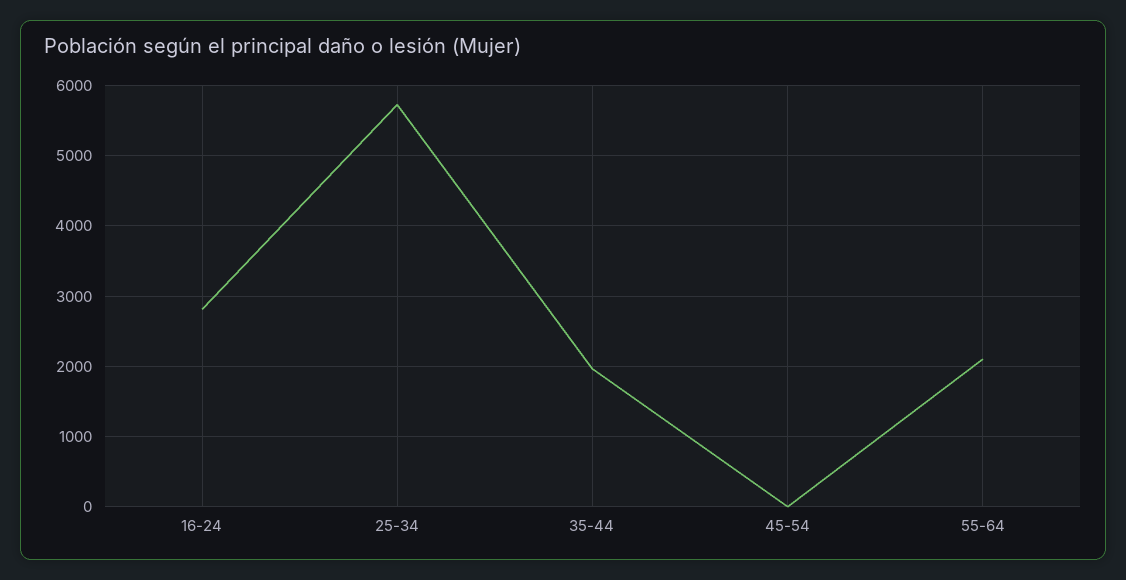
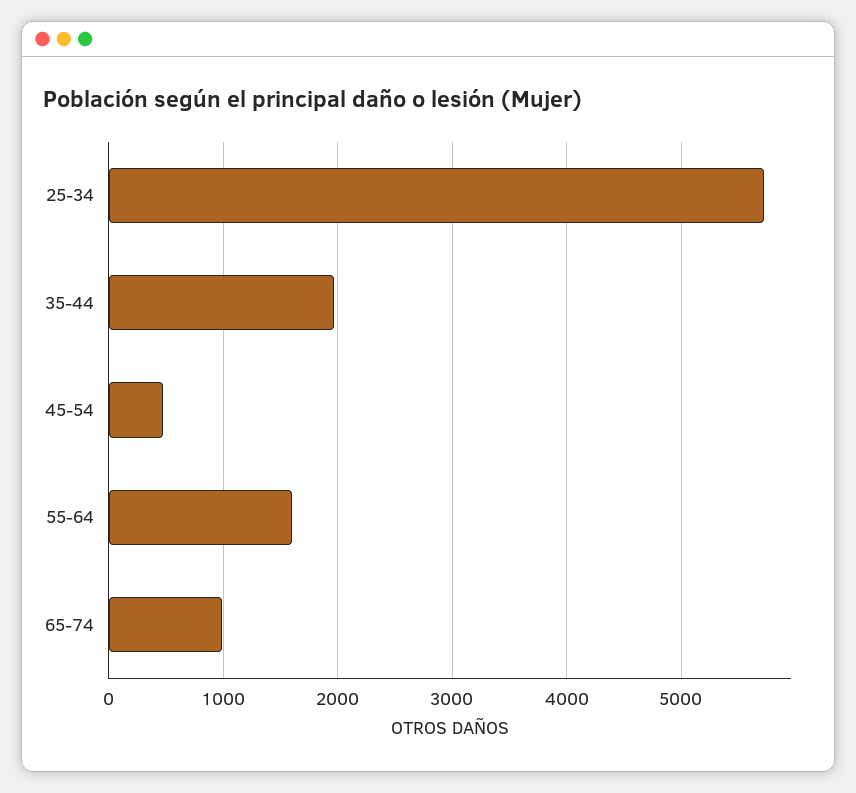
16-24: 2800 -> none
45-54: 0 -> 500
55-64: 2100 -> 1600
65-74: none -> 1000

